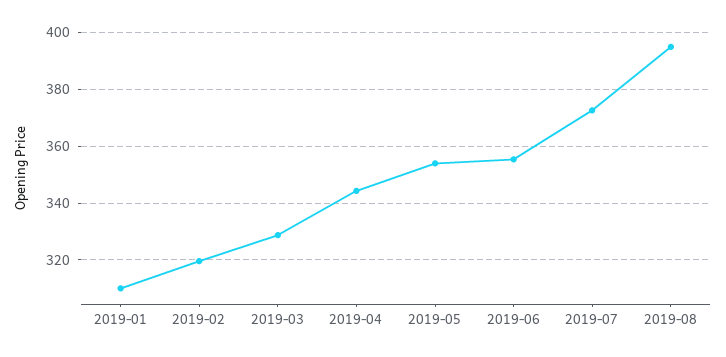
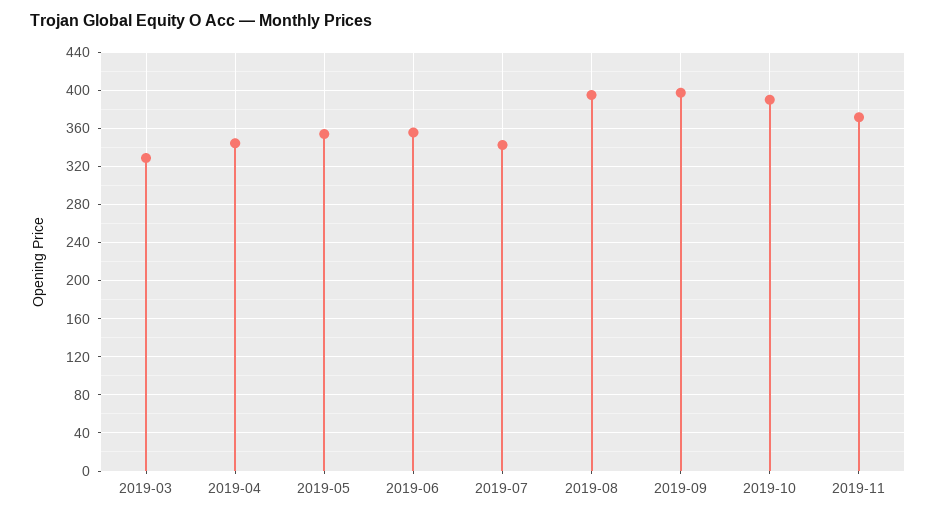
2019-01: 310 -> none
2019-02: 320 -> none
2019-07: 372.5 -> 340
2019-09: none -> 400
2019-10: none -> 390
2019-11: none -> 370

